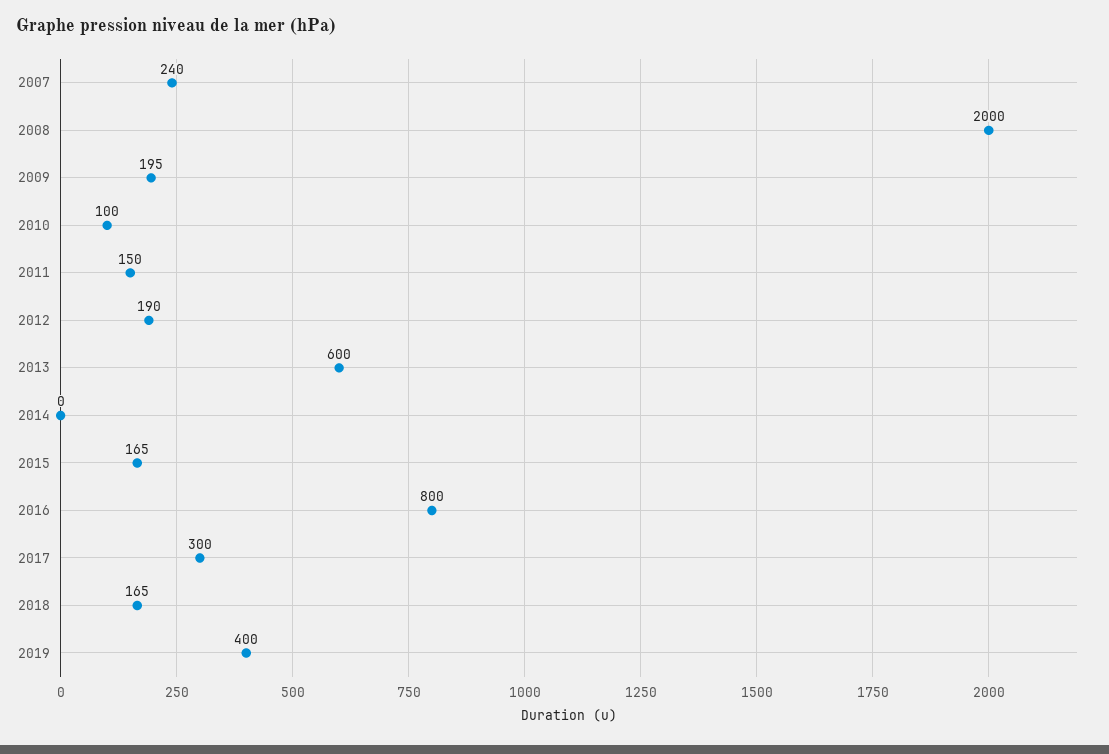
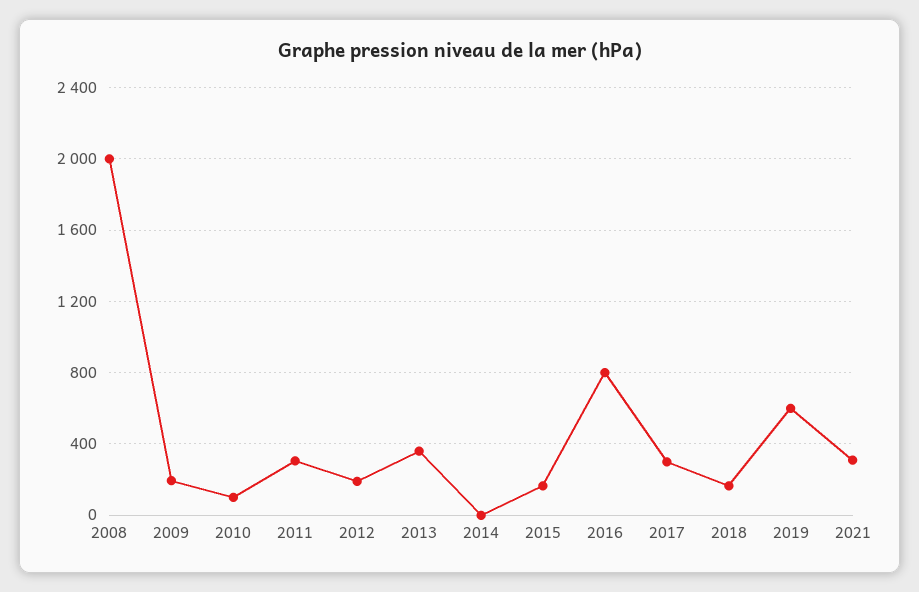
2007: 240 -> none
2011: 150 -> 300
2013: 600 -> 350
2019: 400 -> 600
2021: none -> 300

